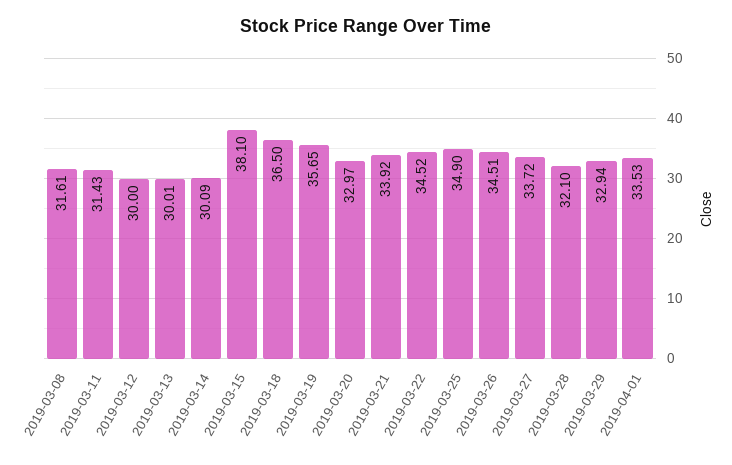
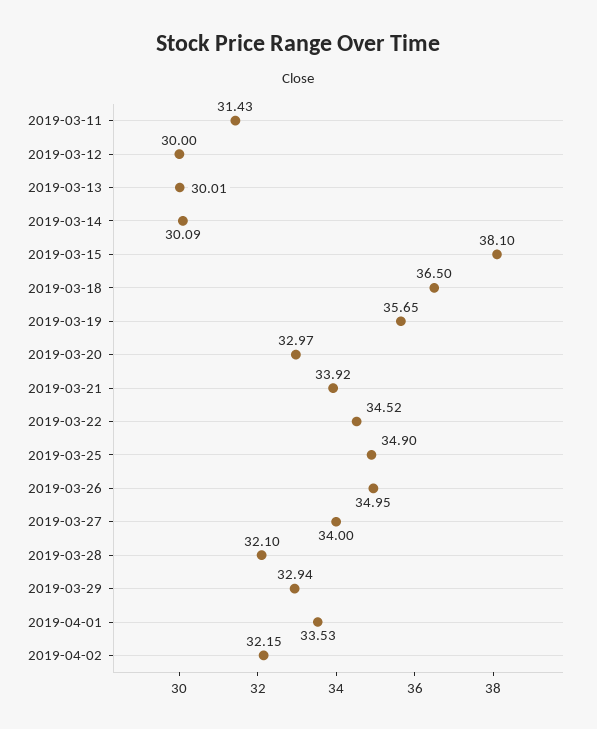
2019-03-08: 31.61 -> none
2019-03-26: 34.51 -> 34.95
2019-03-27: 33.72 -> 34
2019-04-02: none -> 32.15

